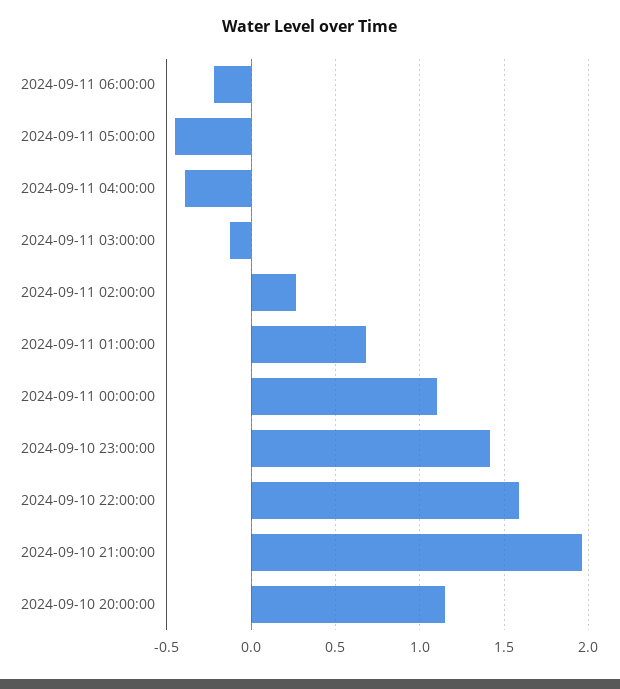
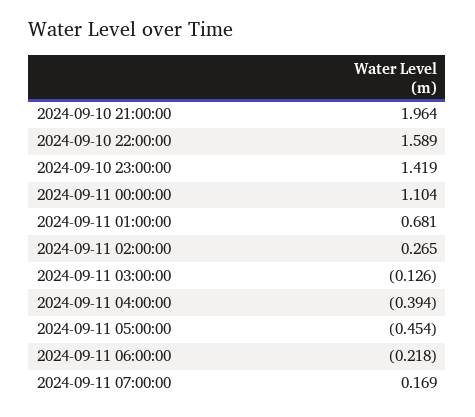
2024-09-10 20:00:00: 1.15 -> none
2024-09-11 07:00:00: none -> 0.169

